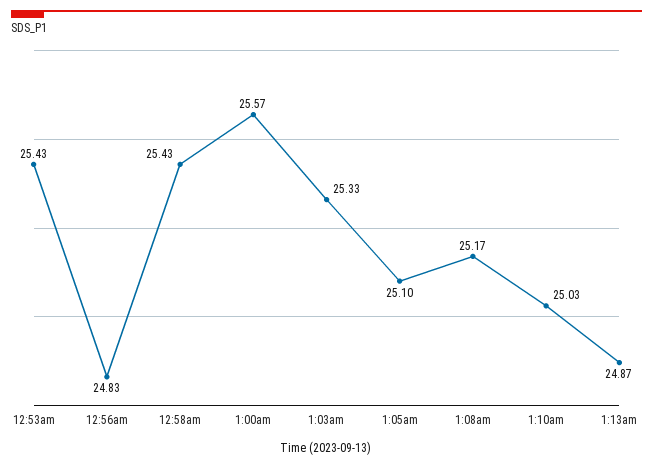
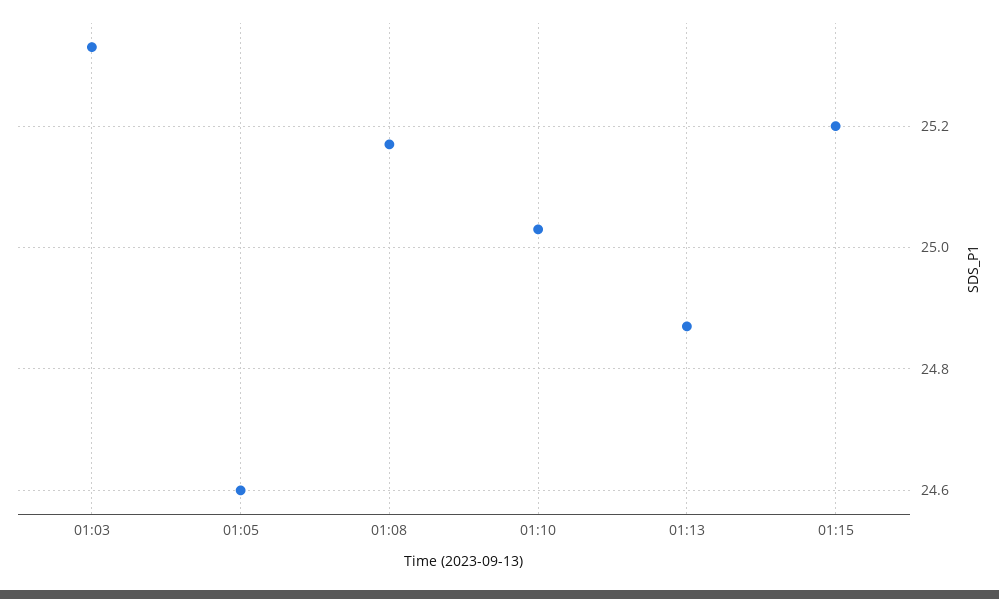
12:53am: 25.43 -> none
12:56am: 24.83 -> none
12:58am: 25.43 -> none
1:00am: 25.57 -> none
1:05am: 25.1 -> 24.6
01:15: none -> 25.2

